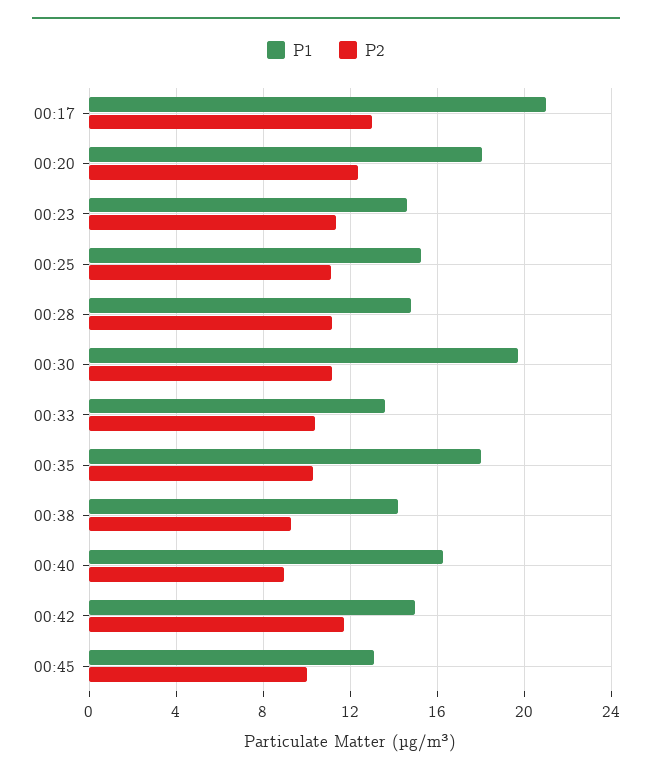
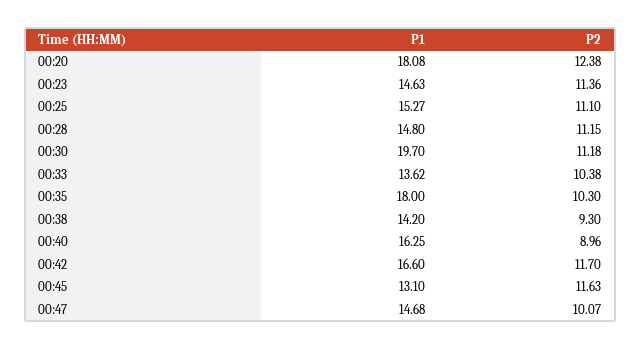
P1, 00:17: 21 -> none
P2, 00:17: 13 -> none
P1, 00:42: 15 -> 16.6
P2, 00:45: 10 -> 11.63
P1, 00:47: none -> 14.68
P2, 00:47: none -> 10.07

